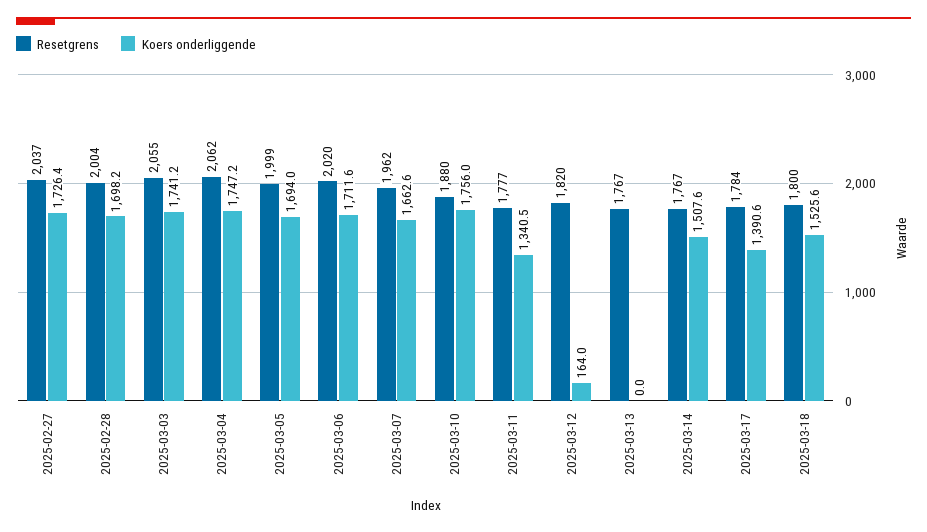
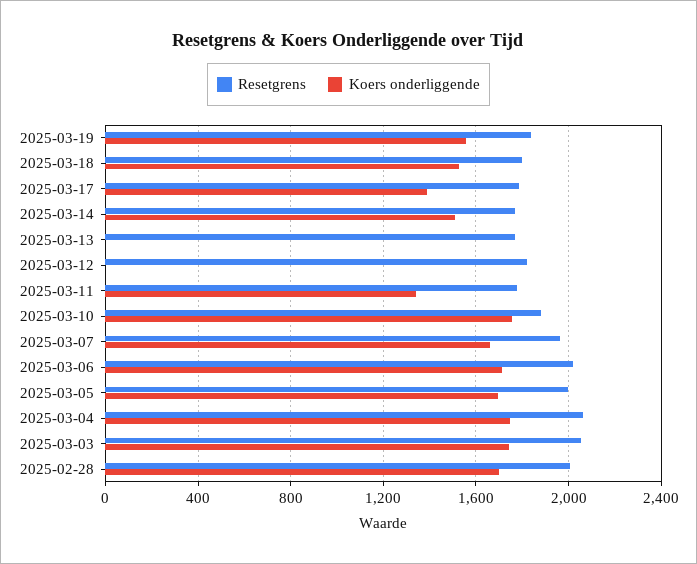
Resetgrens, 2025-02-27: 2037 -> none
Koers onderliggende, 2025-02-27: 1726.4 -> none
Koers onderliggende, 2025-03-12: 164 -> 0
Resetgrens, 2025-03-19: none -> 1850
Koers onderliggende, 2025-03-19: none -> 1550

